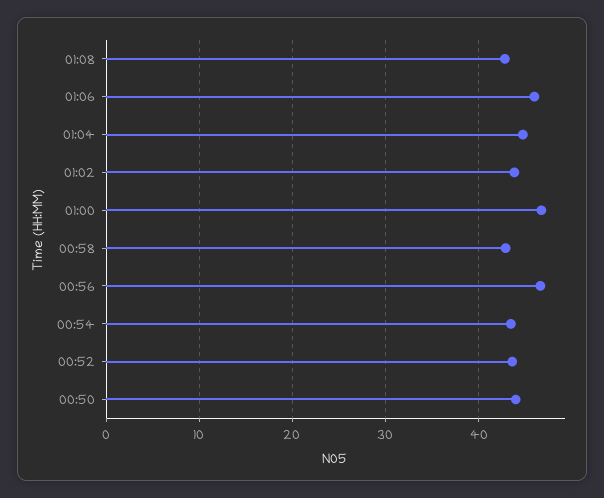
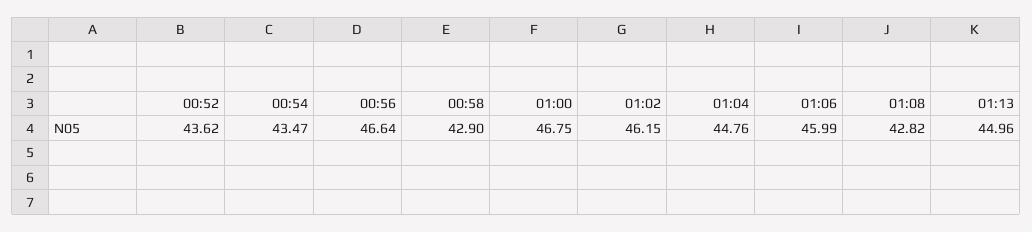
01:02: 44 -> 46.15
00:50: 44 -> none
01:13: none -> 44.96

